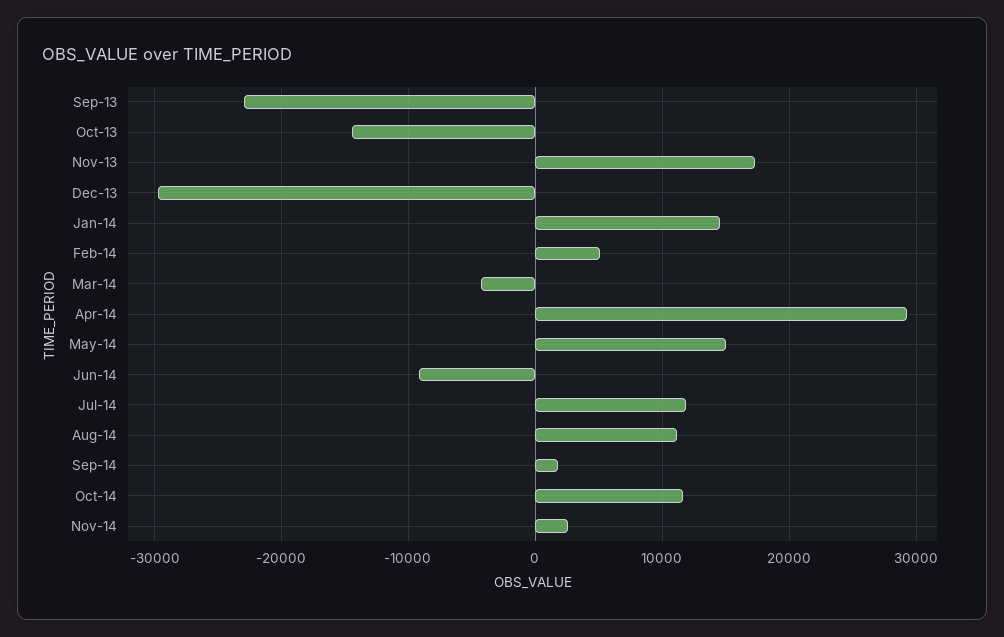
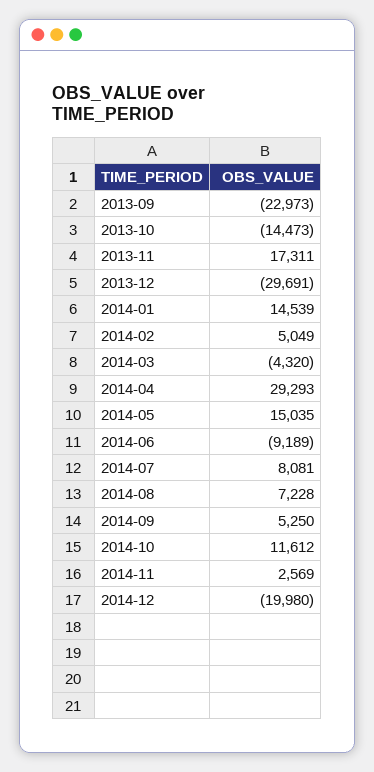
Jul-14: 12000 -> 8081
Aug-14: 11000 -> 7228
Sep-14: 2000 -> 5250
2014-12: none -> -19980

